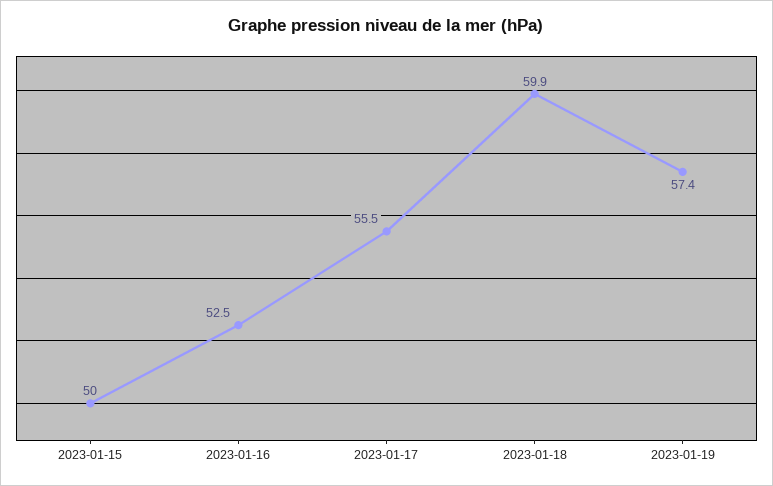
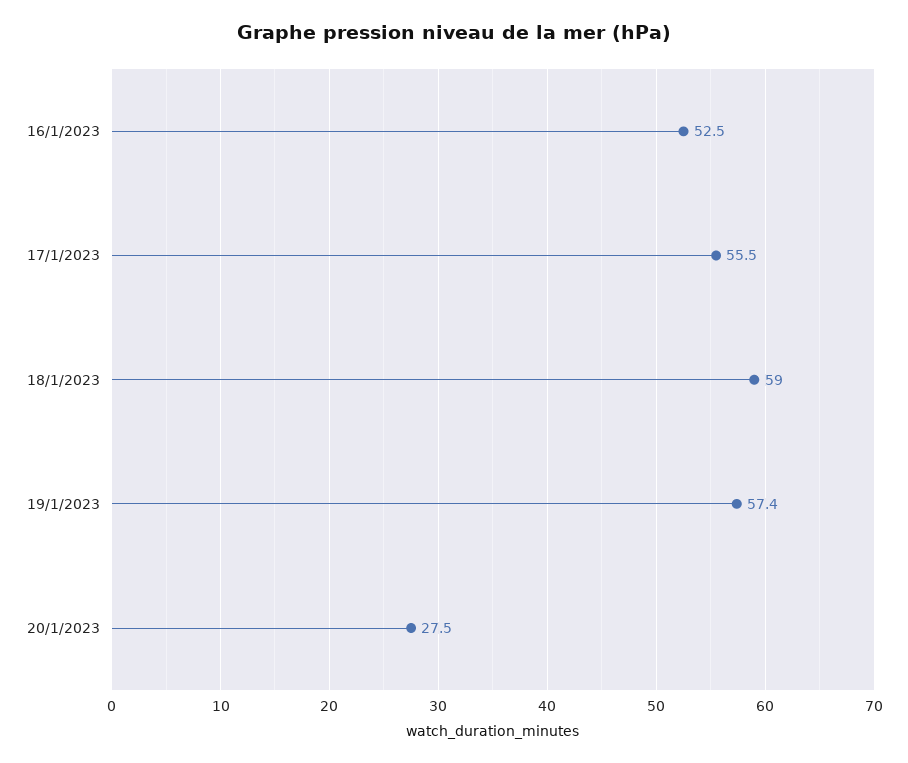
2023-01-15: 50 -> none
2023-01-18: 59.9 -> 59
20/1/2023: none -> 27.5

